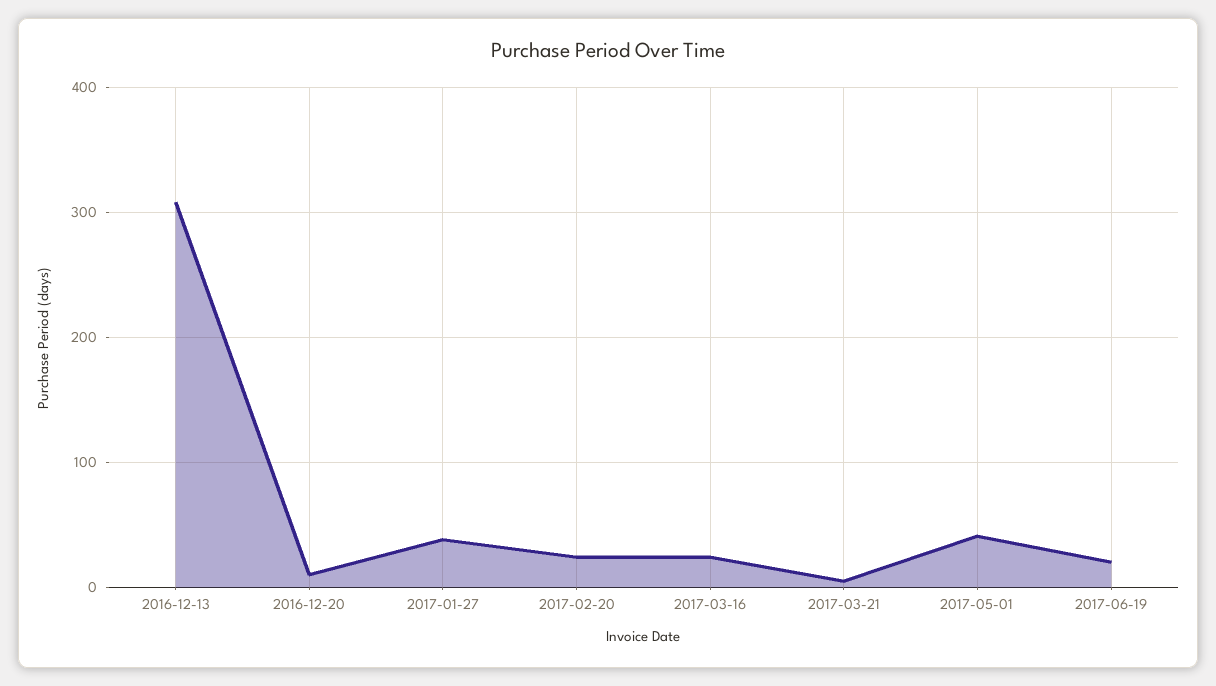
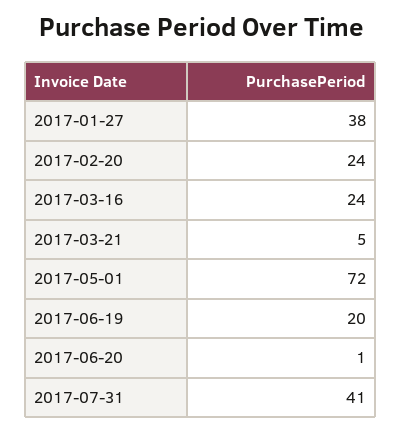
2016-12-13: 310 -> none
2016-12-20: 10 -> none
2017-05-01: 40 -> 72
2017-06-20: none -> 1
2017-07-31: none -> 41

